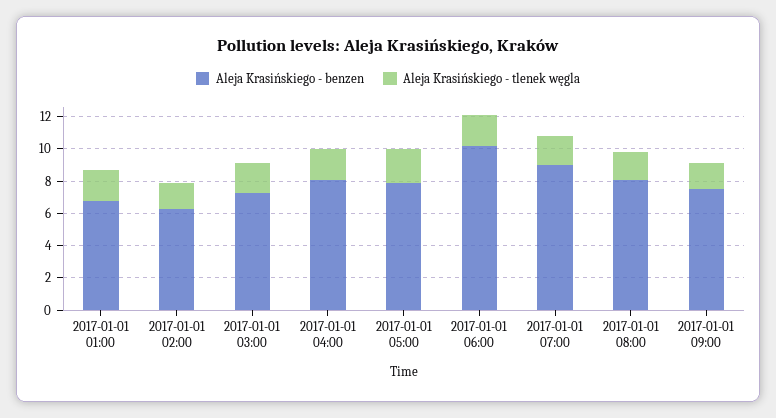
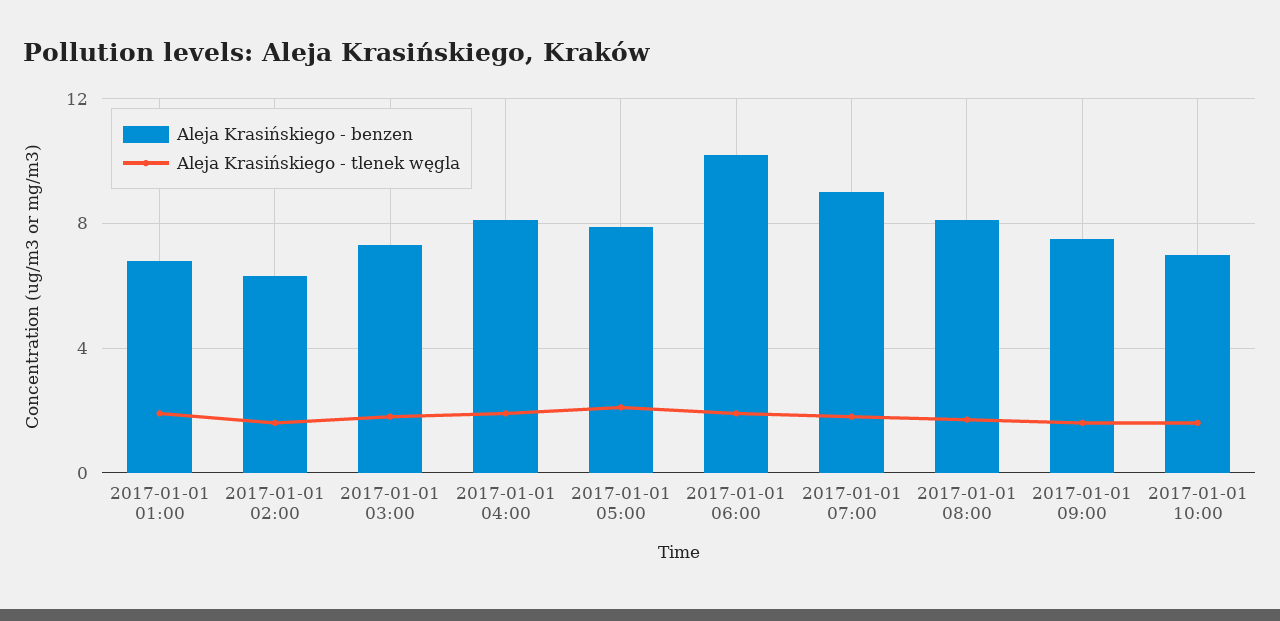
Aleja Krasińskiego - benzen, 2017-01-01 10:00: none -> 7
Aleja Krasińskiego - tlenek węgla, 2017-01-01 10:00: none -> 1.5

